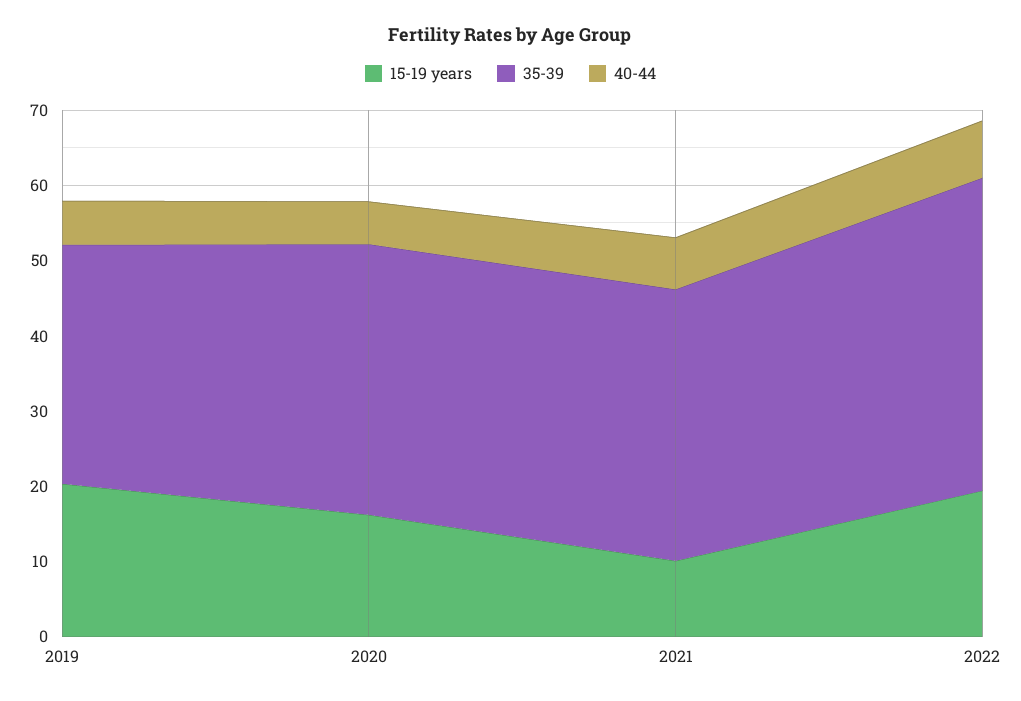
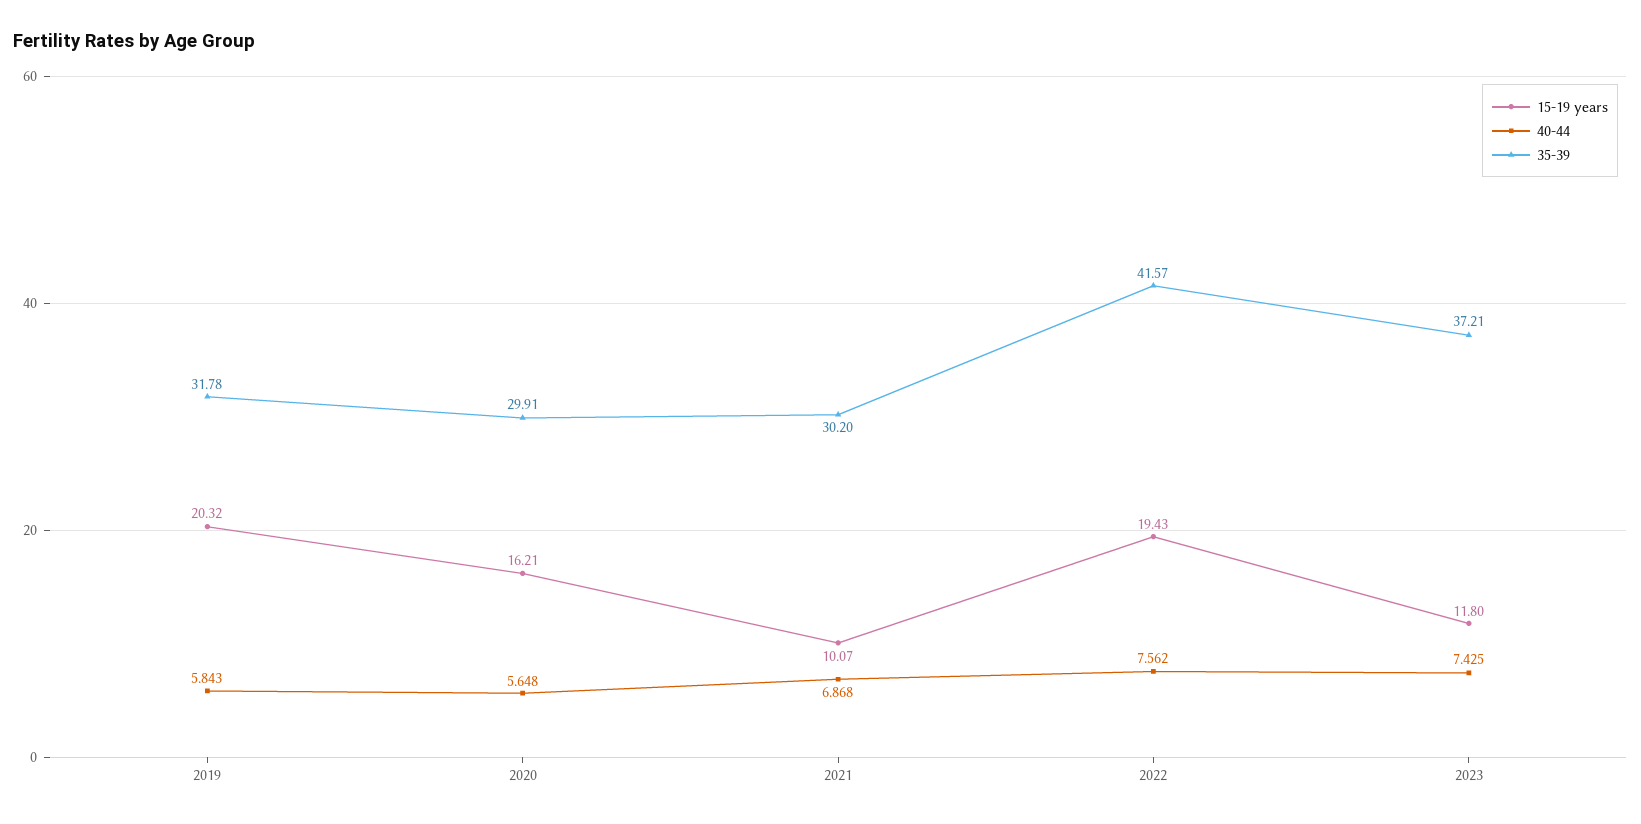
35-39, 2020: 36 -> 29.91
35-39, 2021: 36 -> 30.2
15-19 years, 2023: none -> 11.8
40-44, 2023: none -> 7.425
35-39, 2023: none -> 37.21

